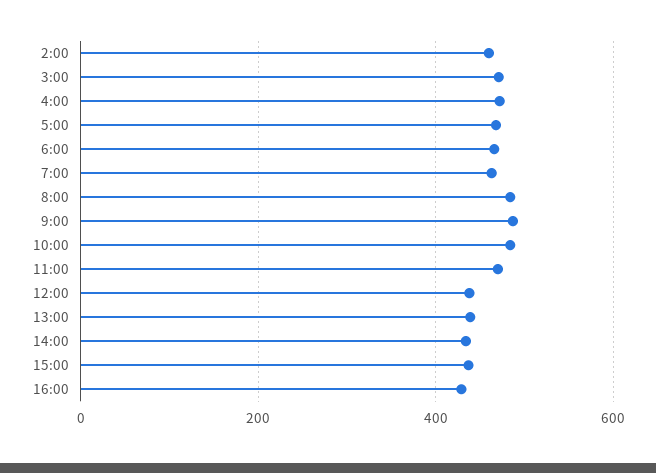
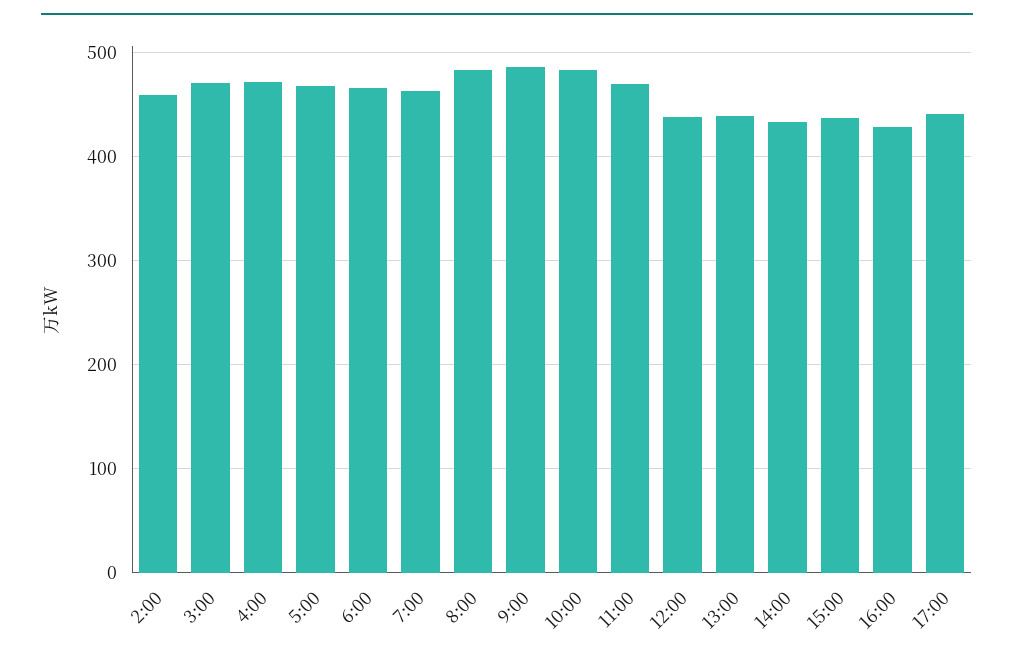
17:00: none -> 440

